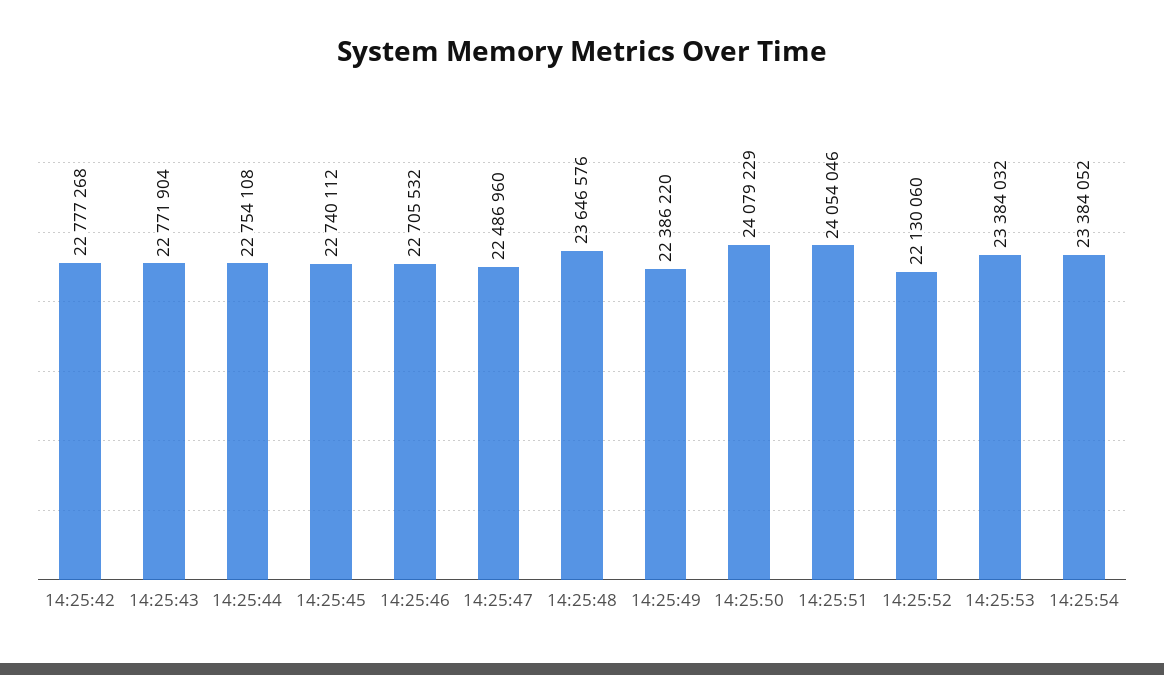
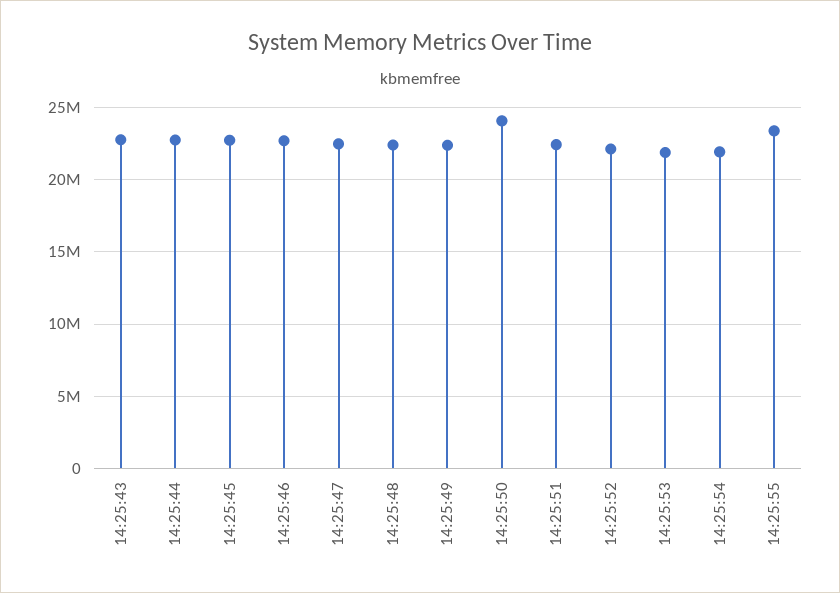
14:25:42: 22777268 -> none
14:25:48: 23646576 -> 22500000
14:25:51: 24054046 -> 22500000
14:25:53: 23384032 -> 22000000
14:25:54: 23384052 -> 22000000
14:25:55: none -> 23500000

